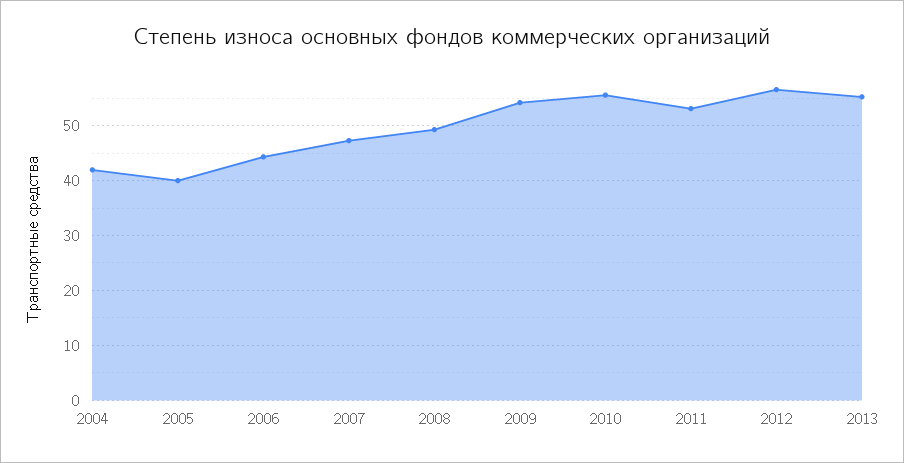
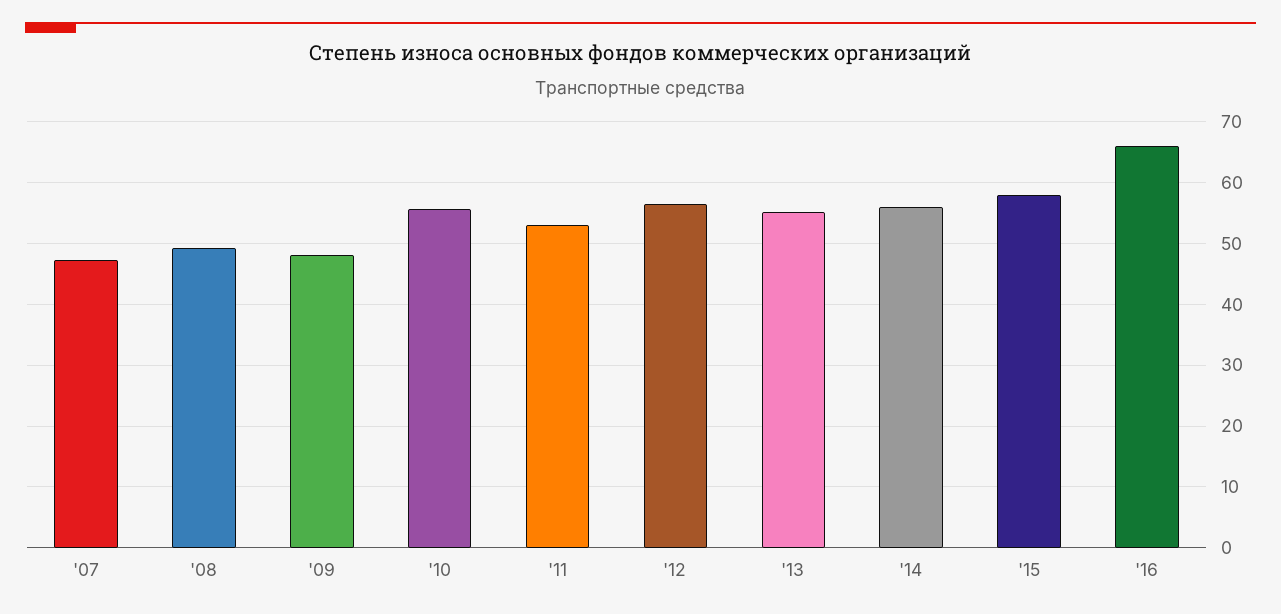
2004: 42 -> none
2005: 40 -> none
2006: 44 -> none
2009: 54 -> 48
'14: none -> 56
'15: none -> 58
'16: none -> 66

